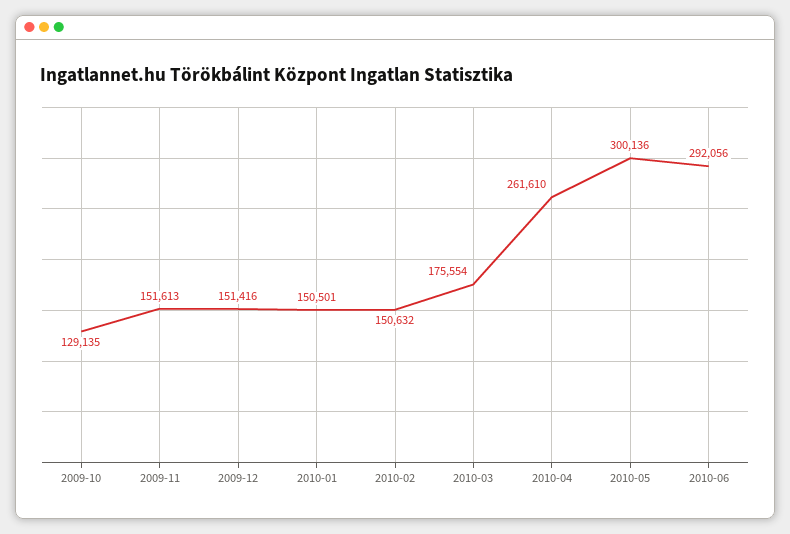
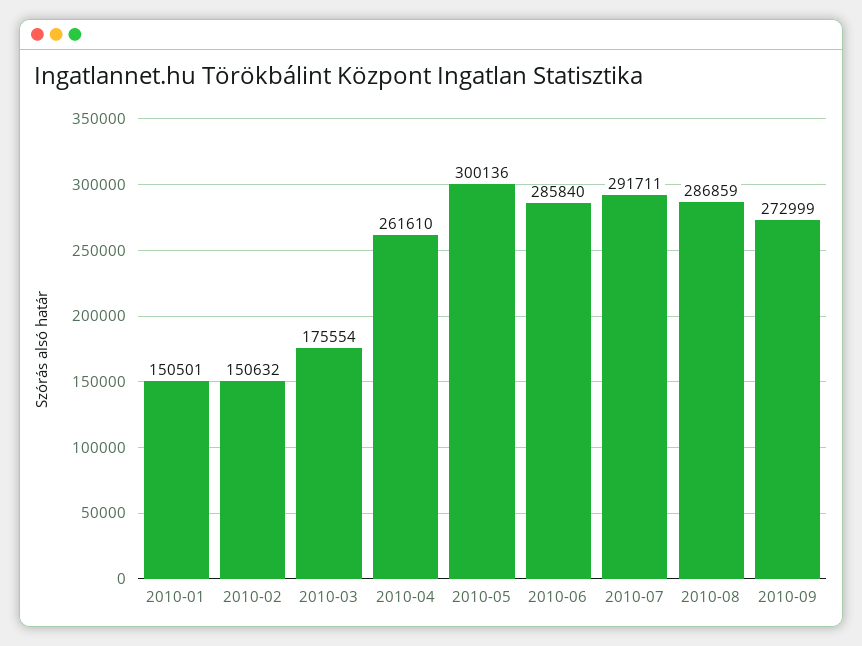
2009-10: 129135 -> none
2009-11: 151613 -> none
2009-12: 151416 -> none
2010-06: 292056 -> 285840
2010-07: none -> 291711
2010-08: none -> 286859
2010-09: none -> 272999

